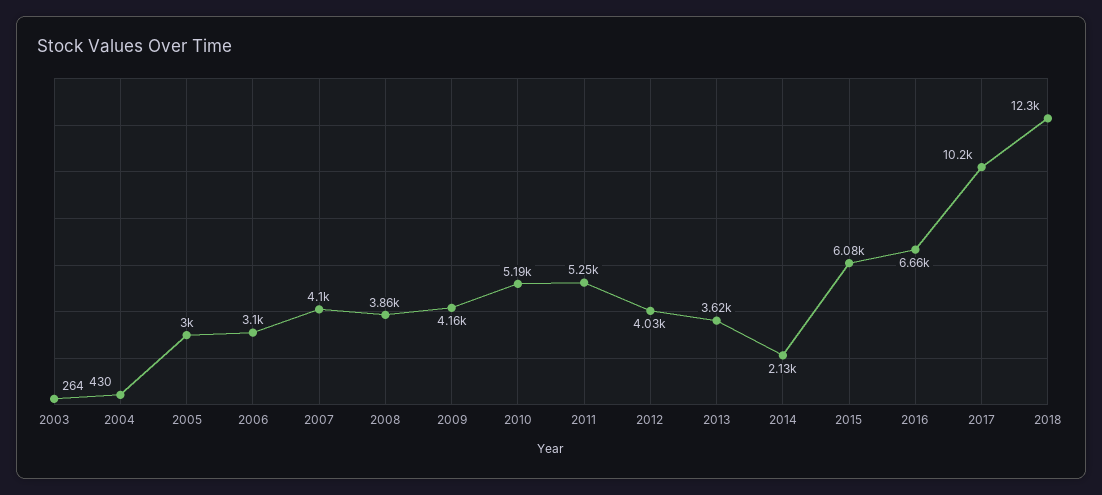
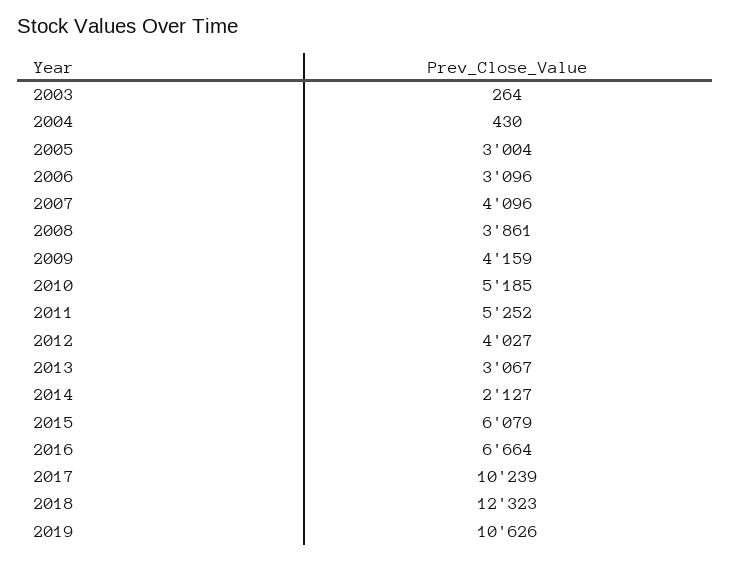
2013: 3620 -> 3067
2019: none -> 10626

